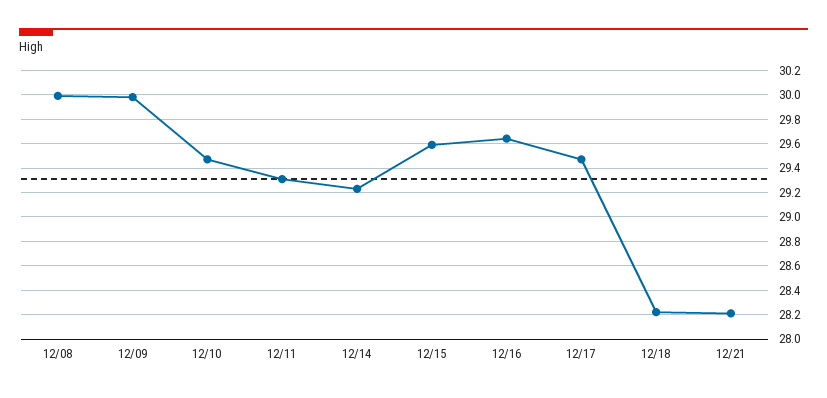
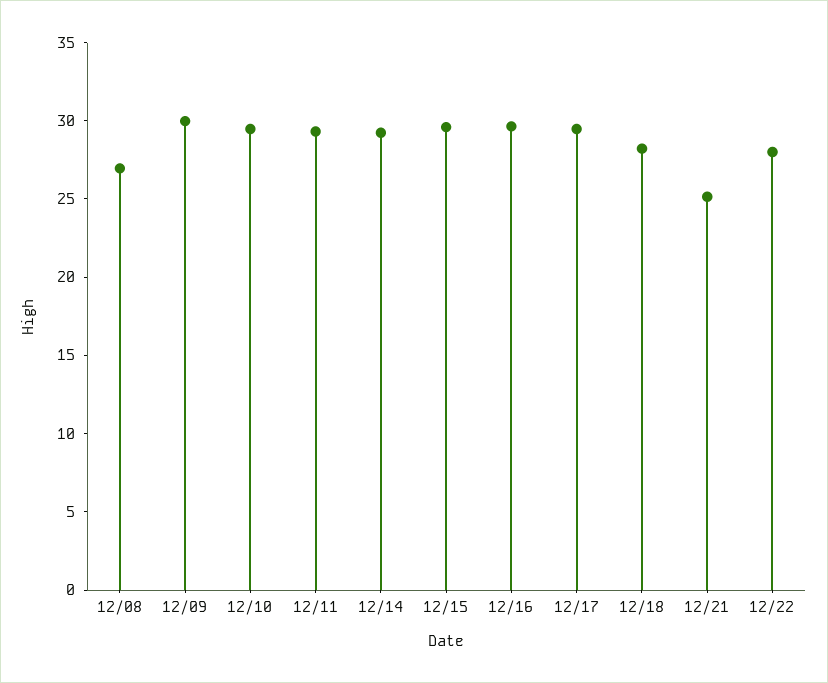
12/08: 30 -> 27
12/21: 28.2 -> 25
12/22: none -> 28

